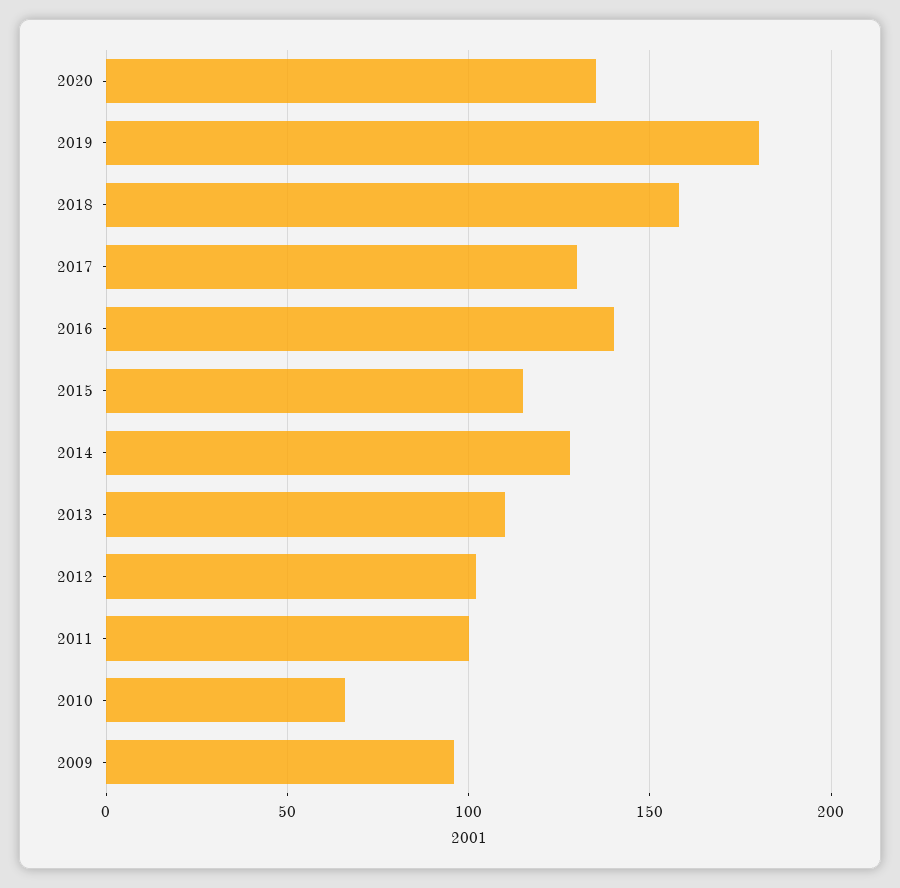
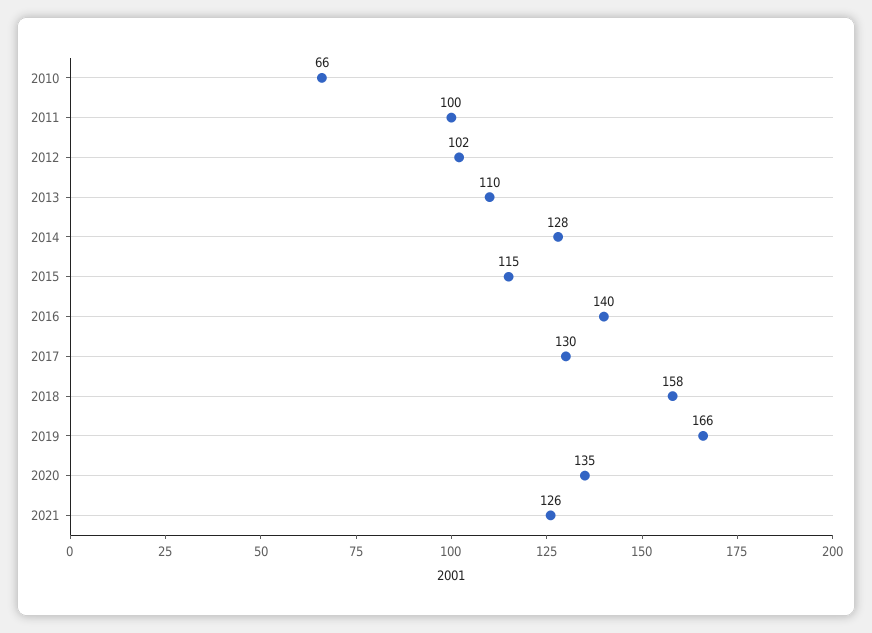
2019: 180 -> 166
2009: 95 -> none
2021: none -> 126

